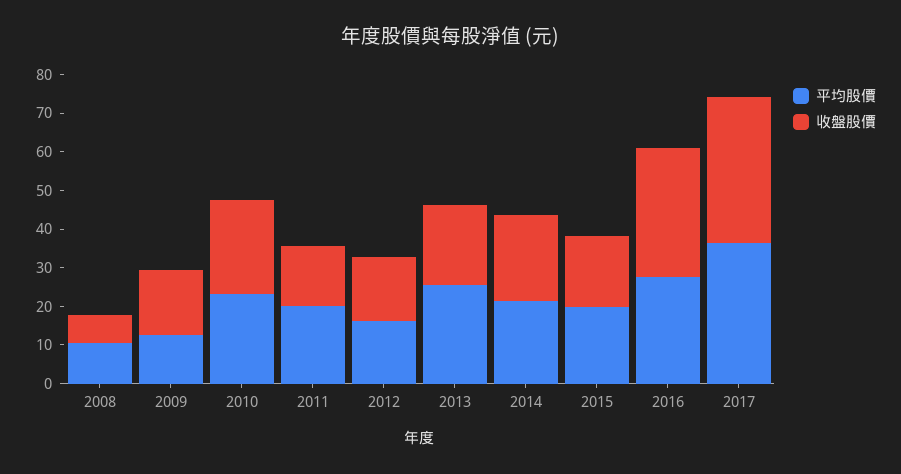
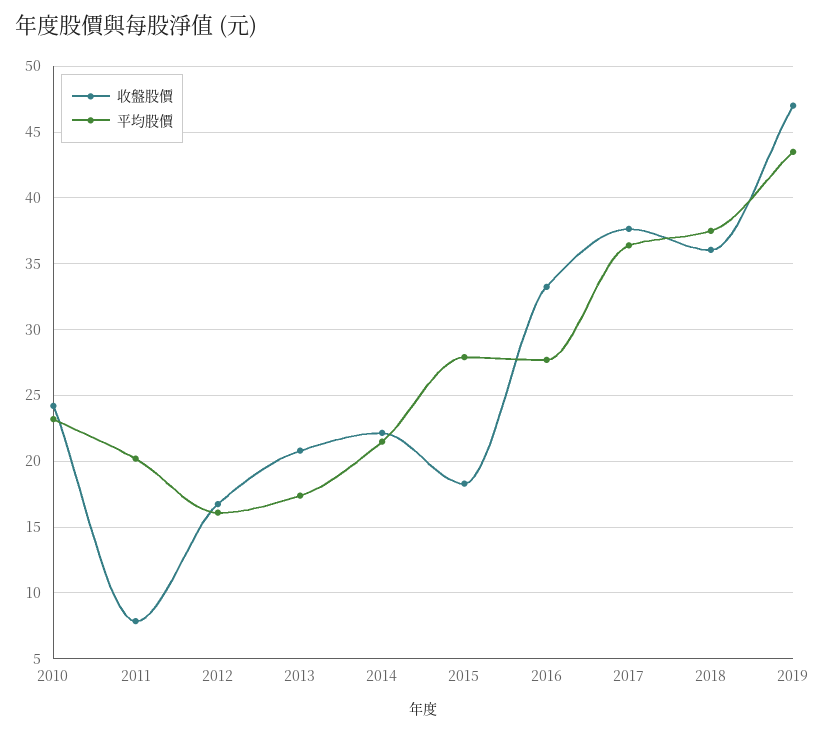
平均股價, 2008: 10 -> none
收盤股價, 2008: 7.5 -> none
平均股價, 2009: 12.5 -> none
收盤股價, 2009: 17.5 -> none
收盤股價, 2011: 15 -> 8
平均股價, 2013: 25 -> 17.5
平均股價, 2015: 20 -> 28
收盤股價, 2018: none -> 36
平均股價, 2018: none -> 37.5
收盤股價, 2019: none -> 47
平均股價, 2019: none -> 43.5

